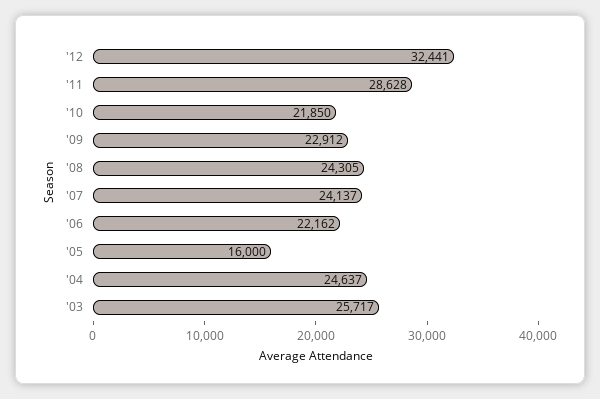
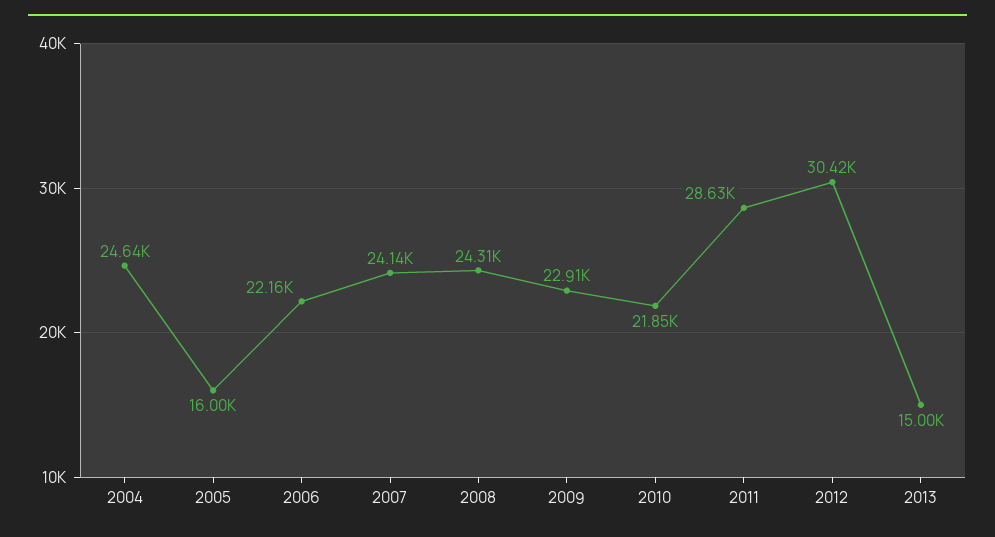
'12: 32441 -> 30420
'03: 25717 -> none
2013: none -> 15000

